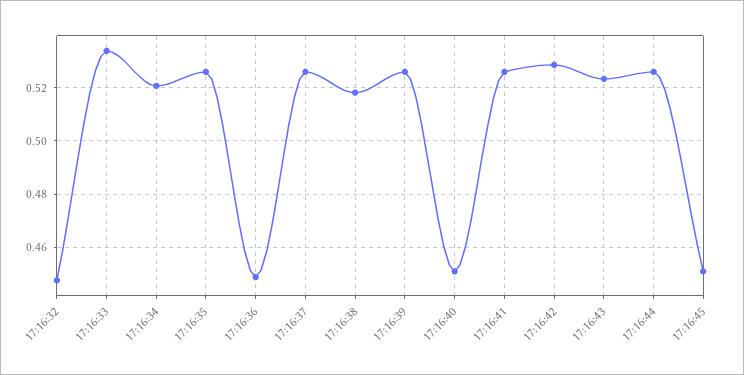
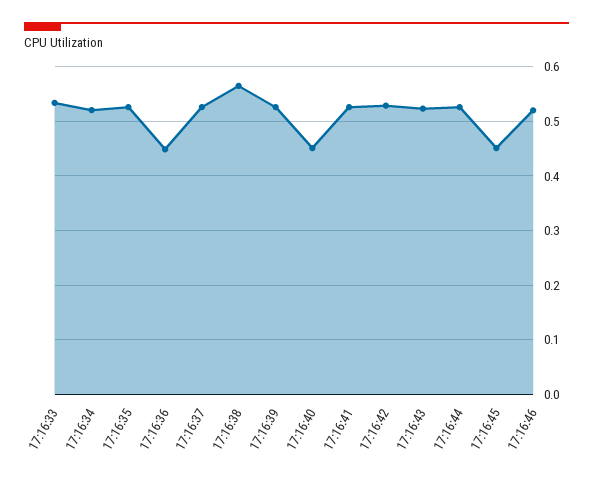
17:16:32: 0.4475 -> none
17:16:38: 0.5175 -> 0.56
17:16:46: none -> 0.52

